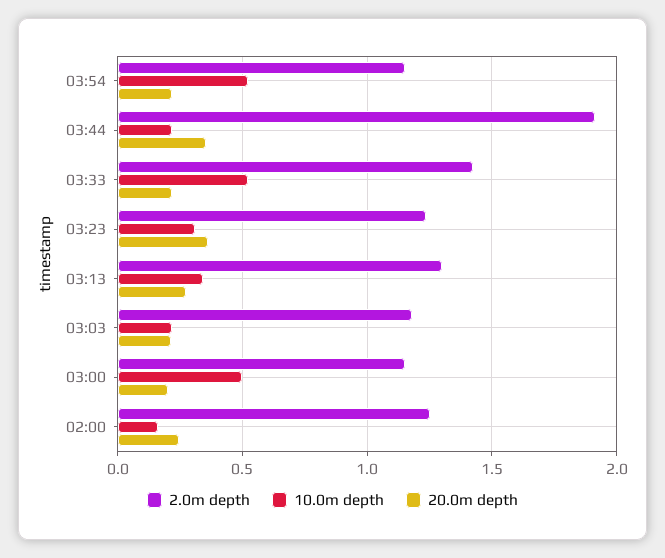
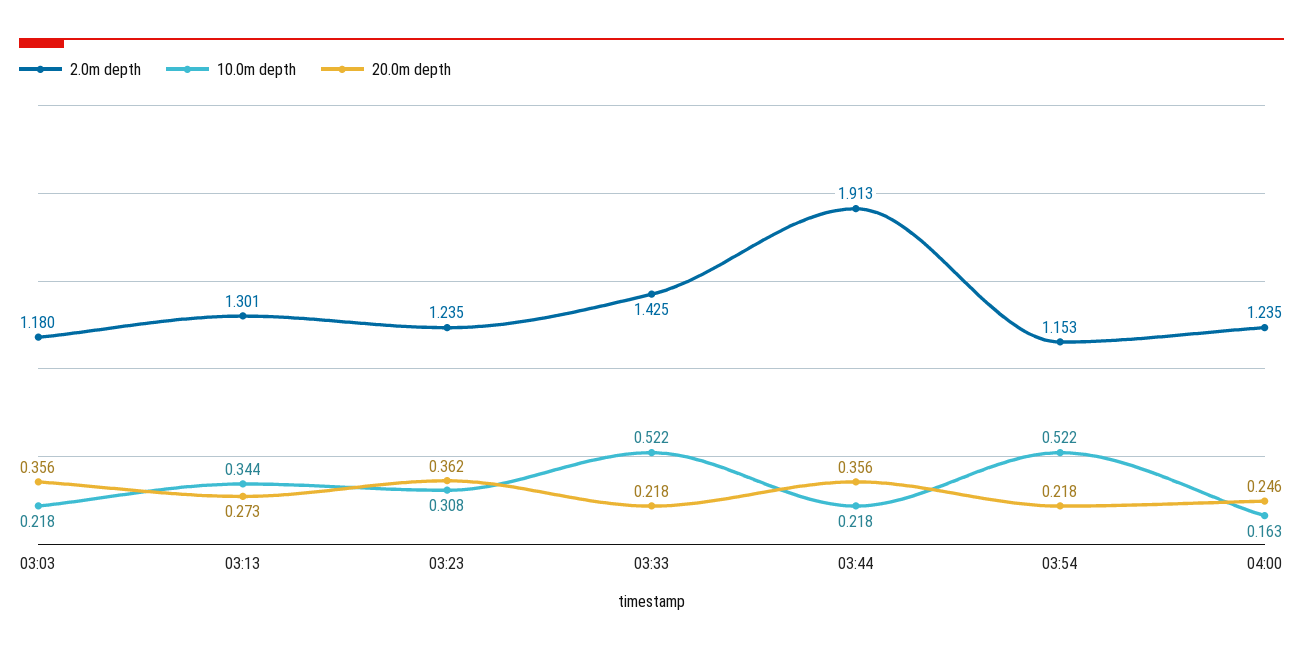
20.0m depth, 03:03: 0.2 -> 0.356
2.0m depth, 03:00: 1.15 -> none
10.0m depth, 03:00: 0.5 -> none
20.0m depth, 03:00: 0.2 -> none
2.0m depth, 02:00: 1.25 -> none
10.0m depth, 02:00: 0.15 -> none
20.0m depth, 02:00: 0.25 -> none
2.0m depth, 04:00: none -> 1.235
10.0m depth, 04:00: none -> 0.163
20.0m depth, 04:00: none -> 0.246

